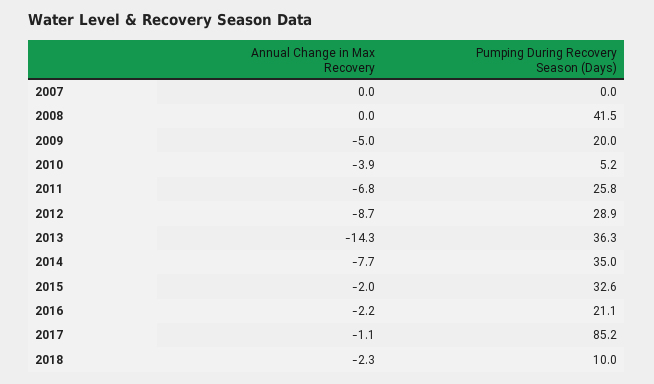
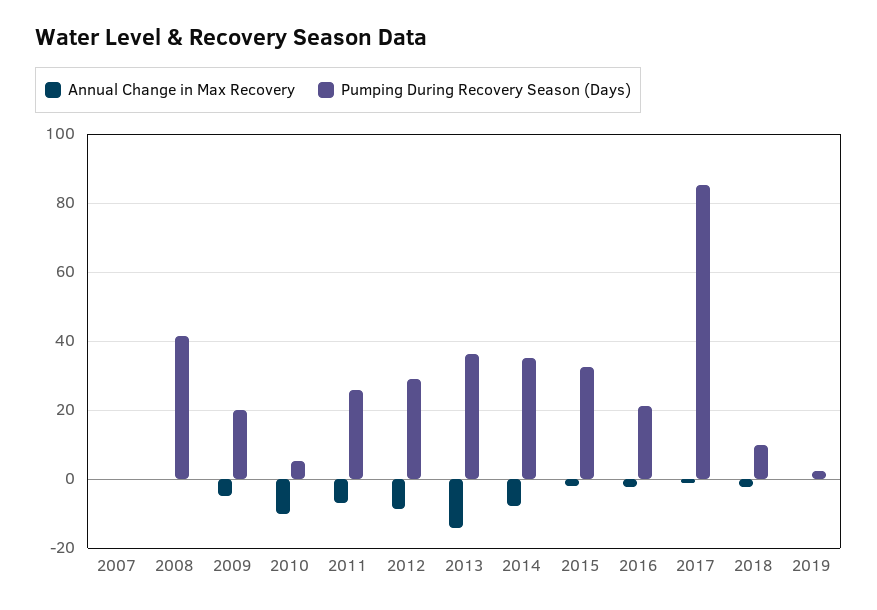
Annual Change in Max Recovery, 2010: -3.9 -> -10
Annual Change in Max Recovery, 2019: none -> 0
Pumping During Recovery Season (Days), 2019: none -> 2

